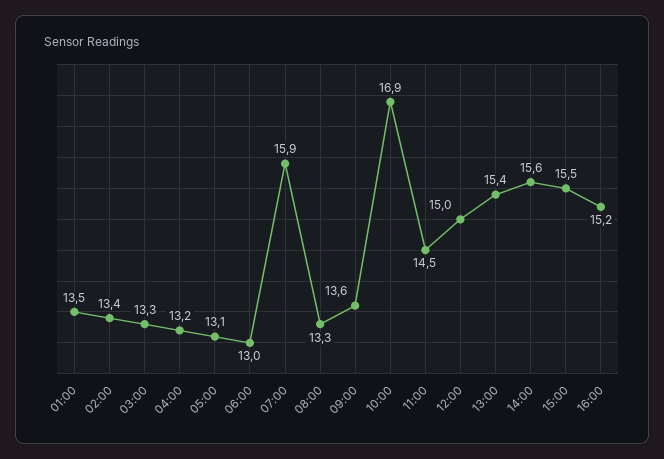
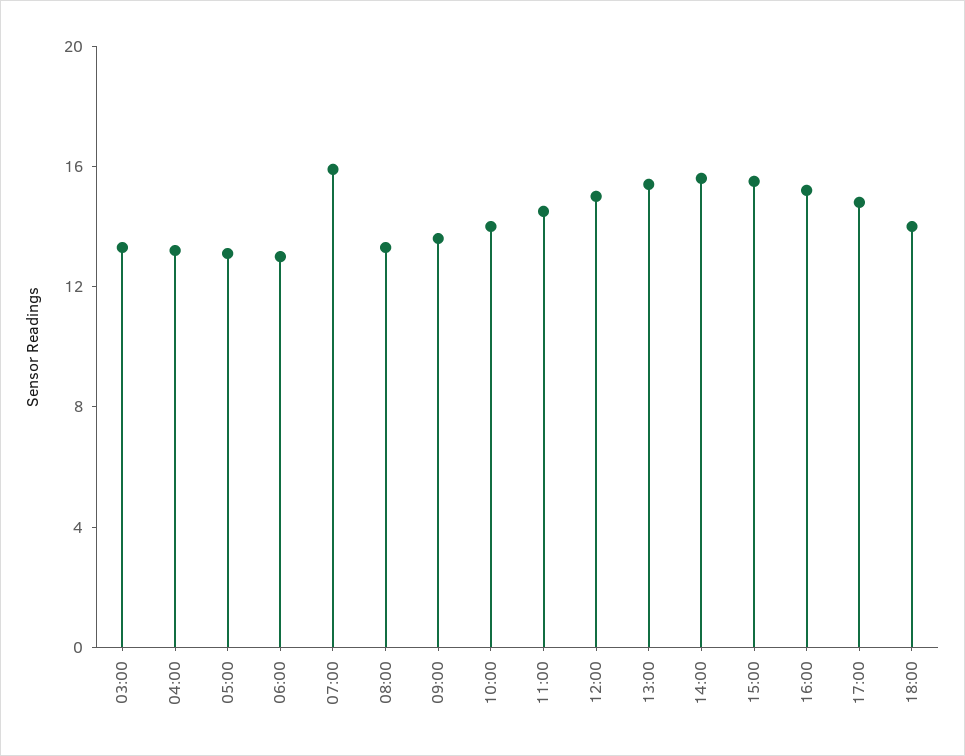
01:00: 13.5 -> none
02:00: 13.4 -> none
10:00: 16.9 -> 14
17:00: none -> 15
18:00: none -> 14

